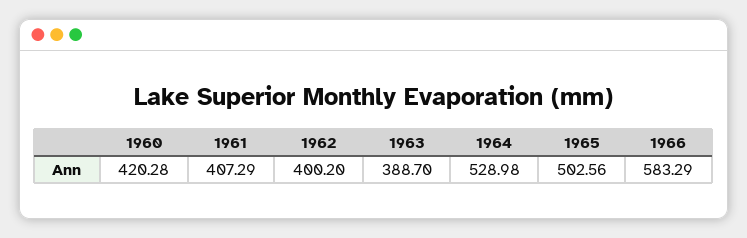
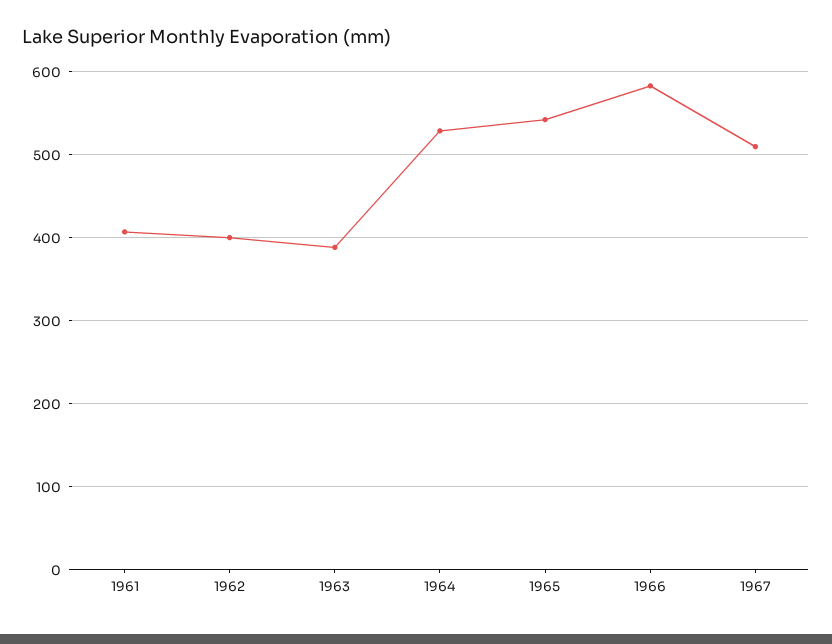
1960: 420.28 -> none
1965: 502.56 -> 540
1967: none -> 510

